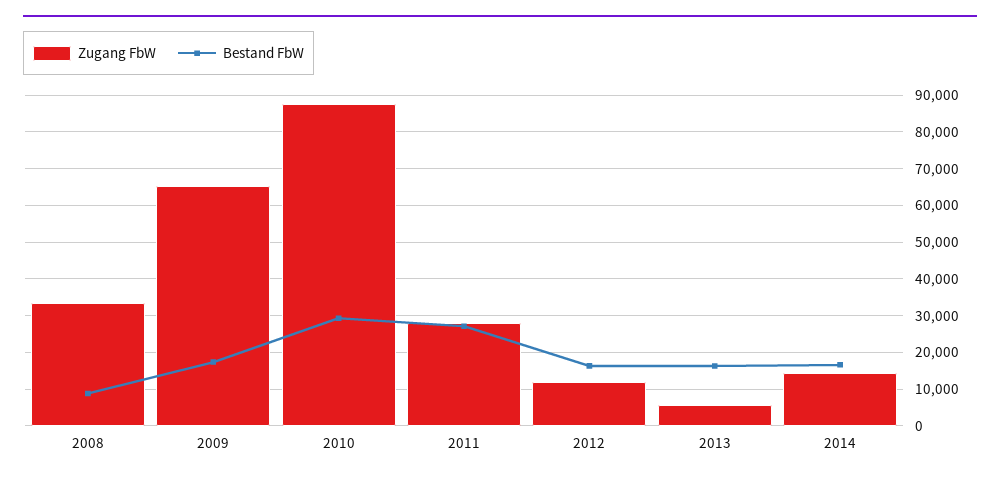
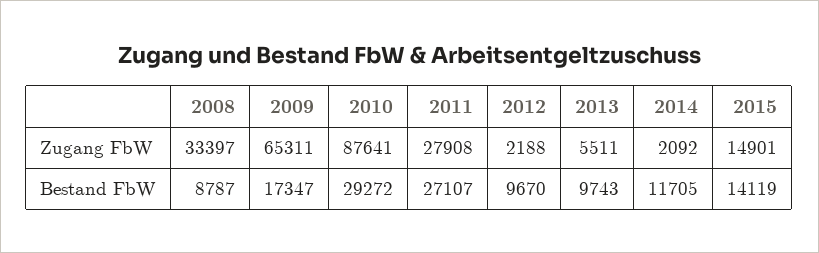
Zugang FbW, 2012: 12000 -> 2188
Bestand FbW, 2012: 16000 -> 9670
Bestand FbW, 2013: 16000 -> 9743
Zugang FbW, 2014: 14000 -> 2092
Bestand FbW, 2014: 16000 -> 11705
Zugang FbW, 2015: none -> 14901
Bestand FbW, 2015: none -> 14119

